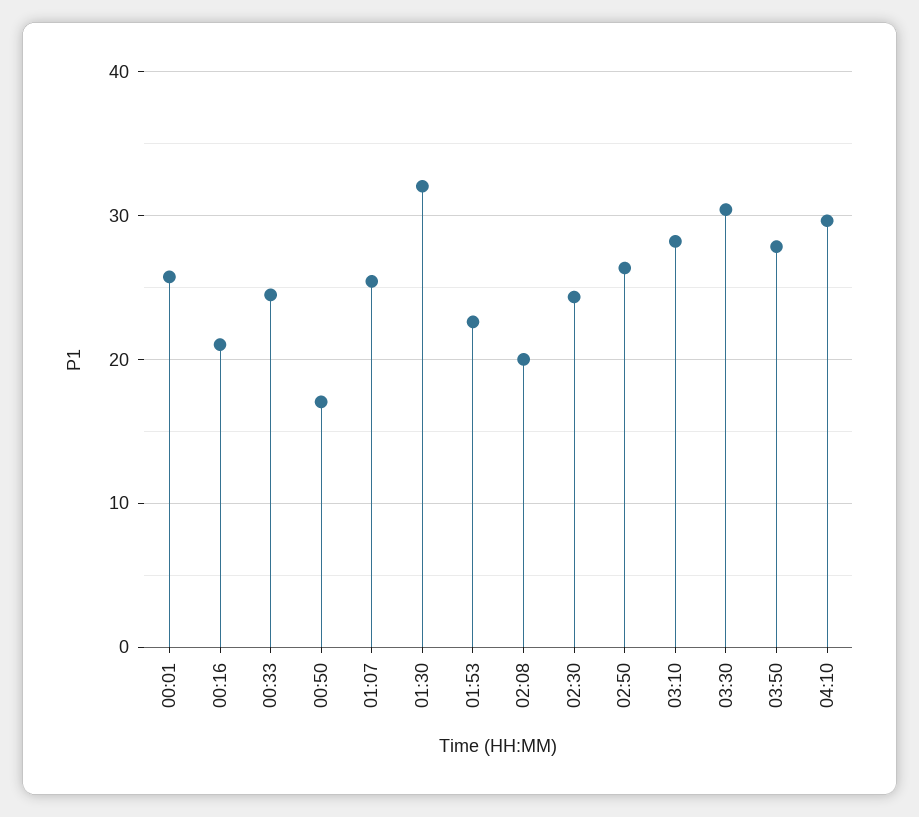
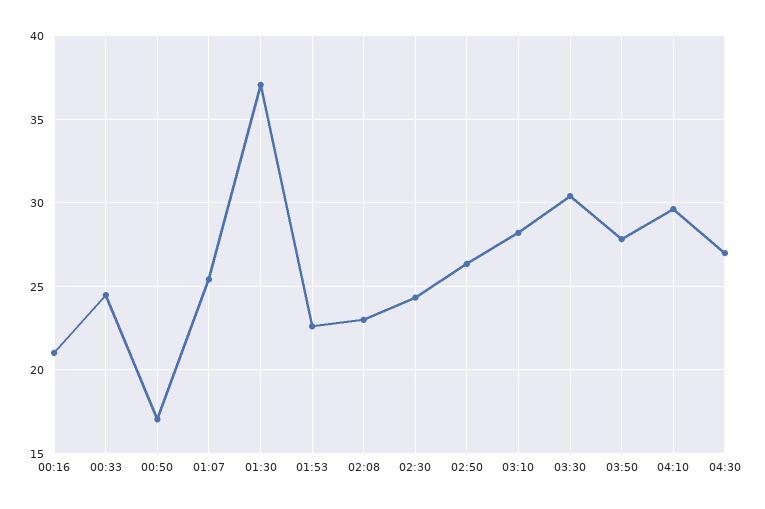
00:01: 26 -> none
01:30: 32 -> 37
02:08: 20 -> 23
04:30: none -> 27

